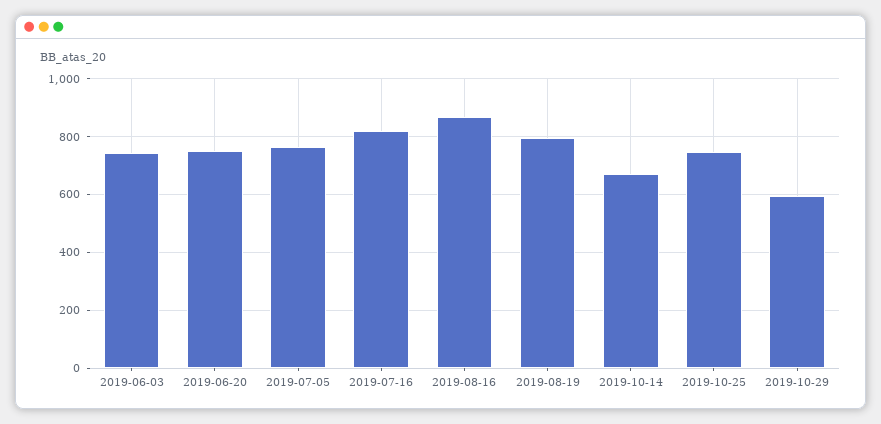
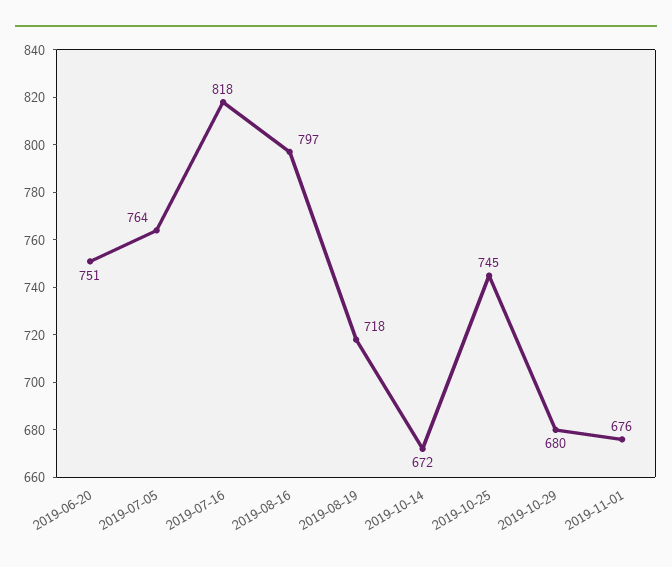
2019-06-03: 750 -> none
2019-08-16: 875 -> 797
2019-08-19: 800 -> 718
2019-10-29: 600 -> 680
2019-11-01: none -> 676

